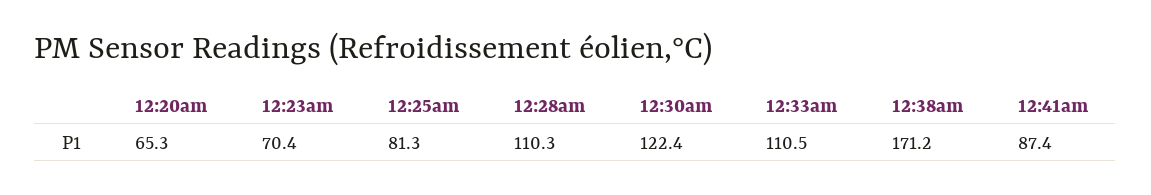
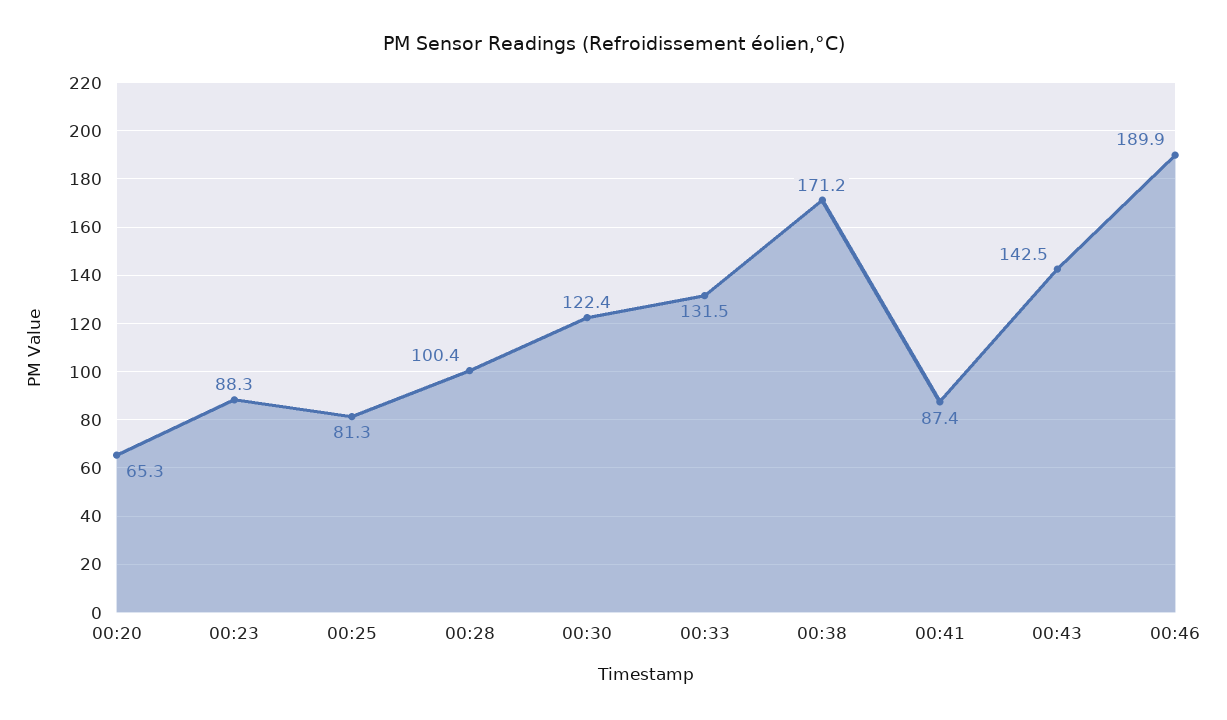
12:23am: 70.4 -> 88.3
12:28am: 110.3 -> 100.4
12:33am: 110.5 -> 131.5
00:43: none -> 142.5
00:46: none -> 189.9

